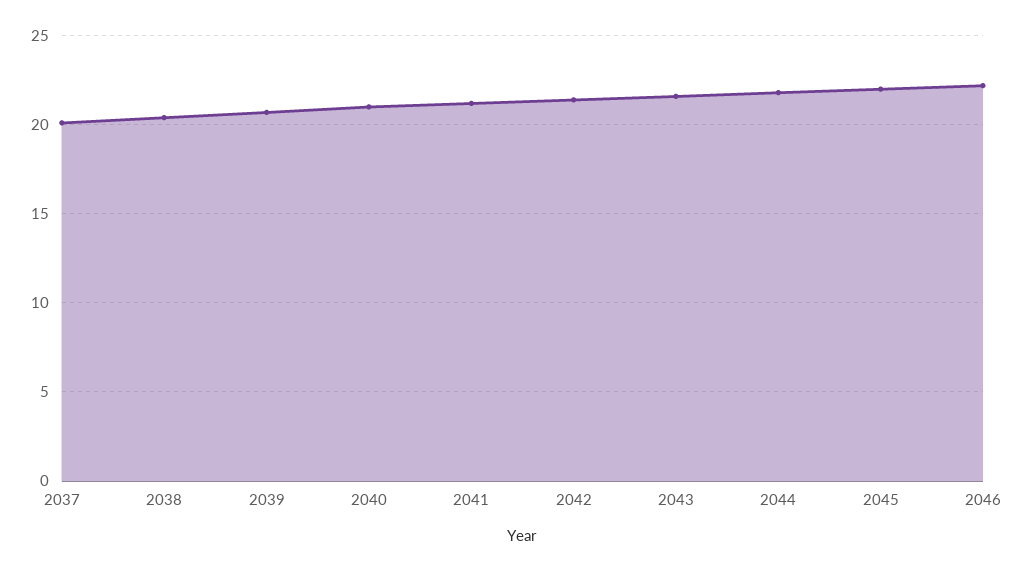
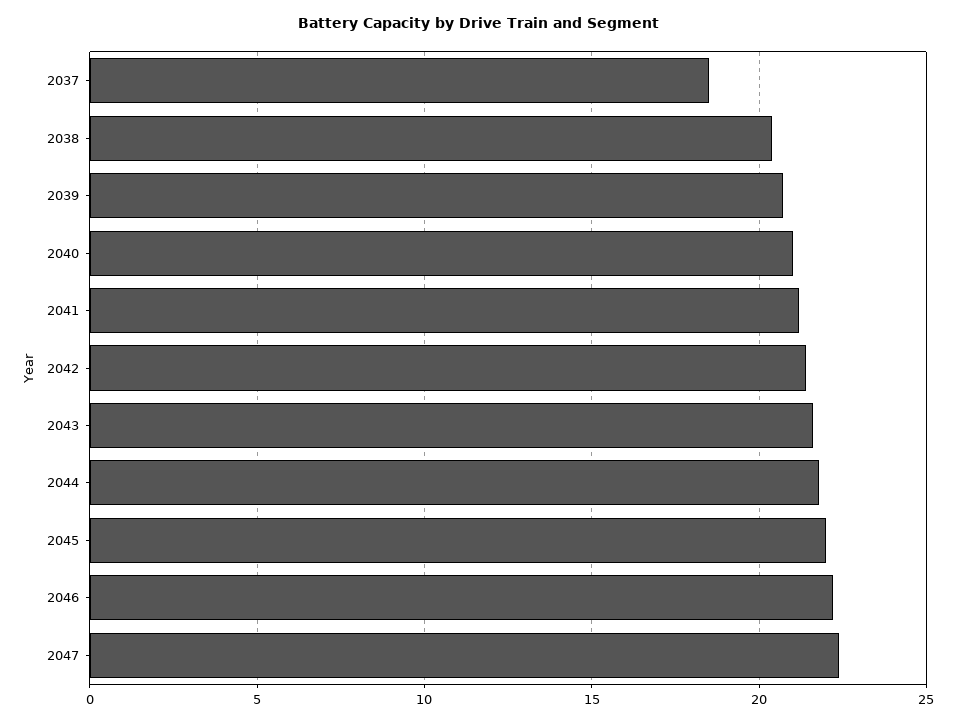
2037: 20 -> 18.5
2047: none -> 22.5

